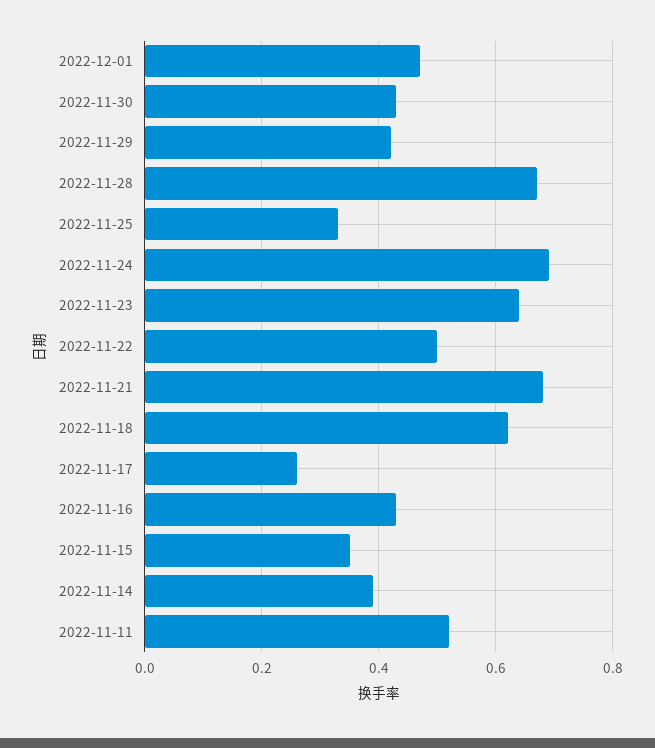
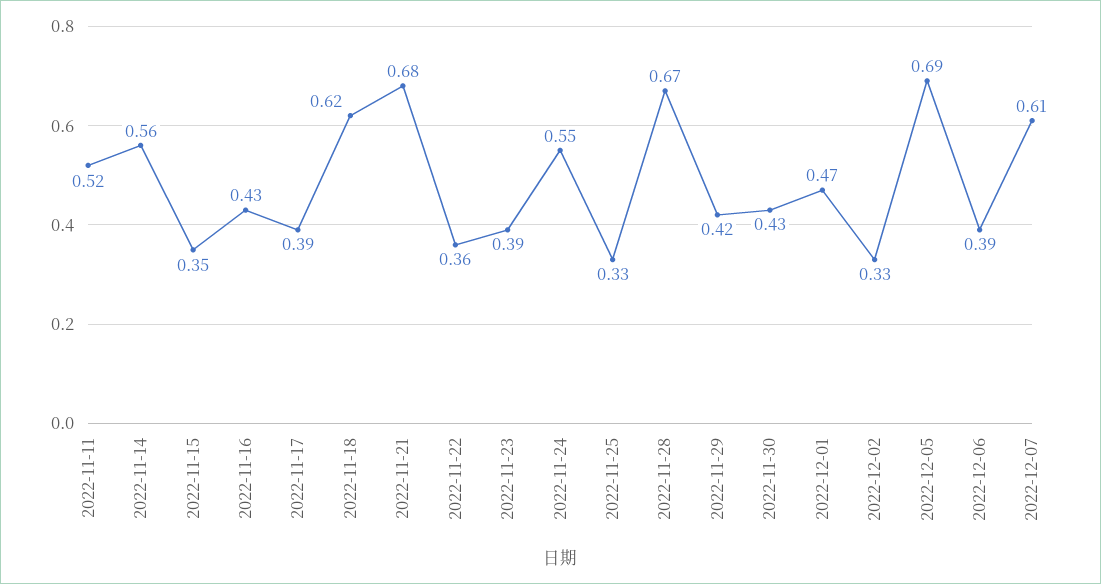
2022-11-24: 0.7 -> 0.55
2022-11-23: 0.65 -> 0.39
2022-11-22: 0.5 -> 0.36
2022-11-17: 0.25 -> 0.39
2022-11-14: 0.4 -> 0.56
2022-12-02: none -> 0.33
2022-12-05: none -> 0.69
2022-12-06: none -> 0.39
2022-12-07: none -> 0.61

